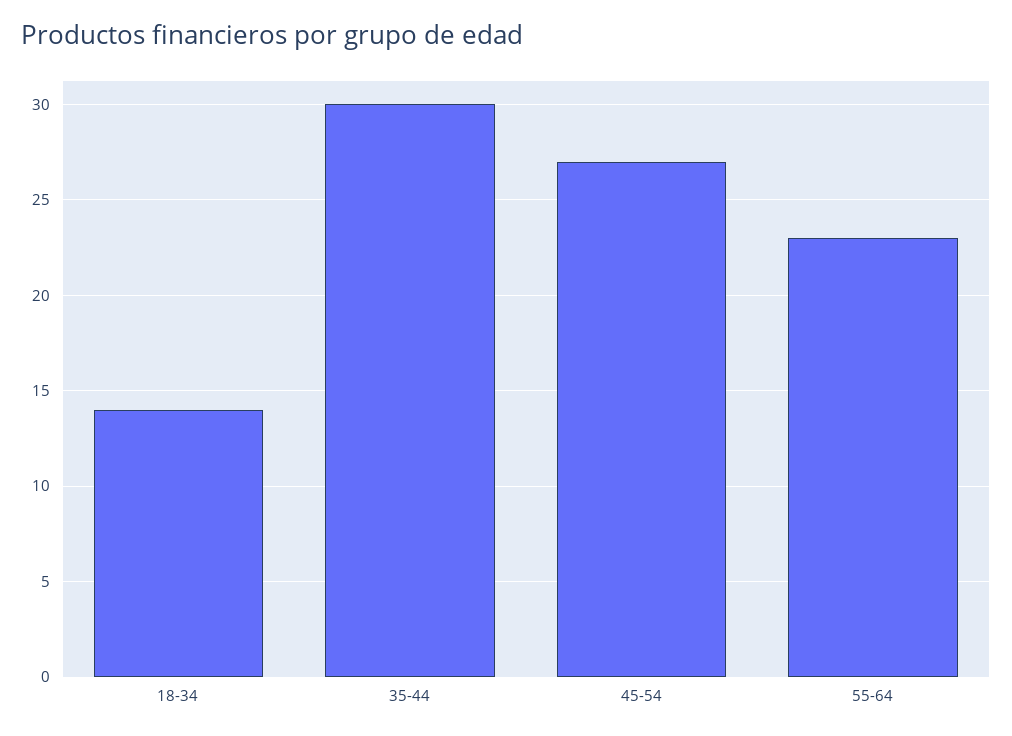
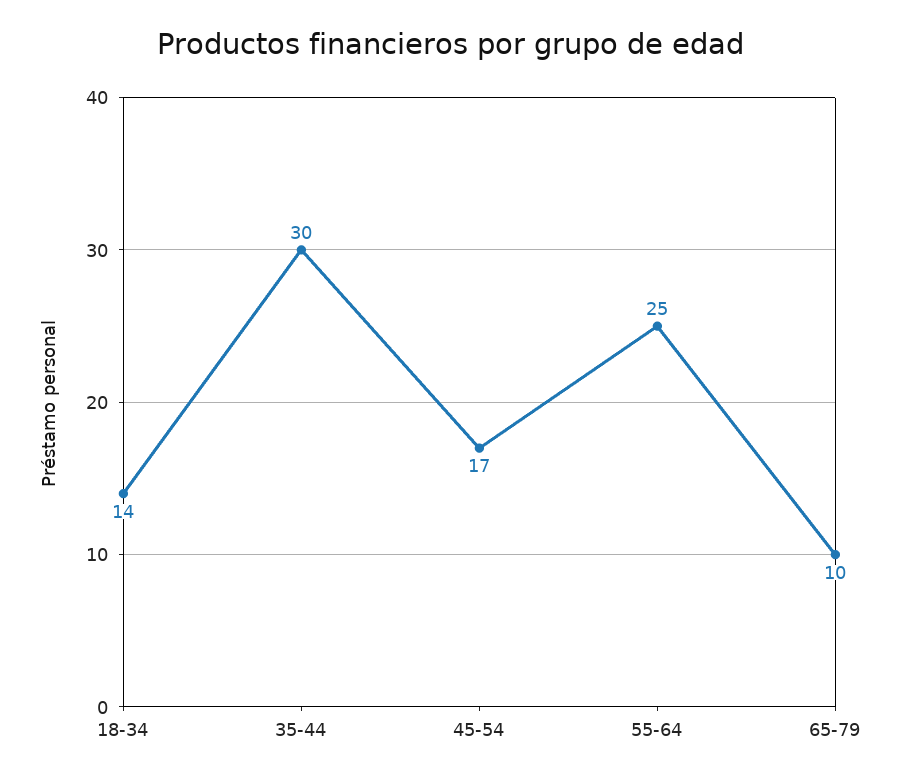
45-54: 27 -> 17
55-64: 23 -> 25
65-79: none -> 10

